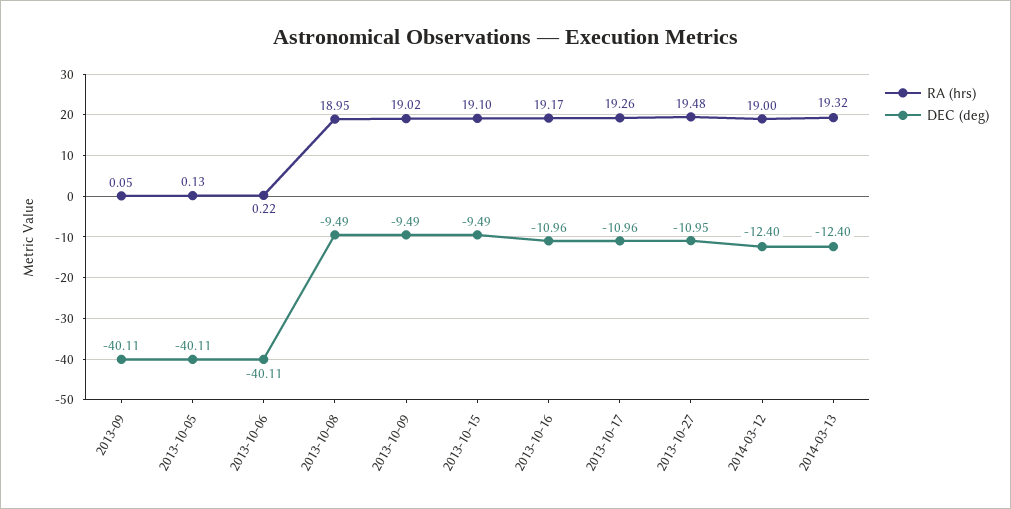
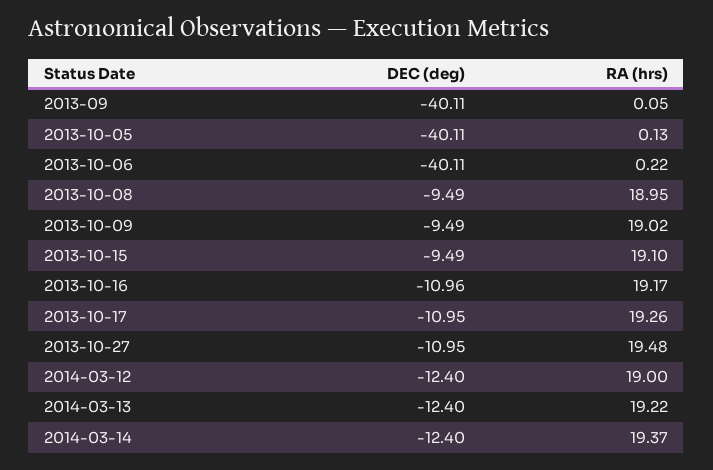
DEC (deg), 2013-10-17: -10.96 -> -10.95
RA (hrs), 2014-03-13: 19.32 -> 19.22
DEC (deg), 2014-03-14: none -> -12.4
RA (hrs), 2014-03-14: none -> 19.37

